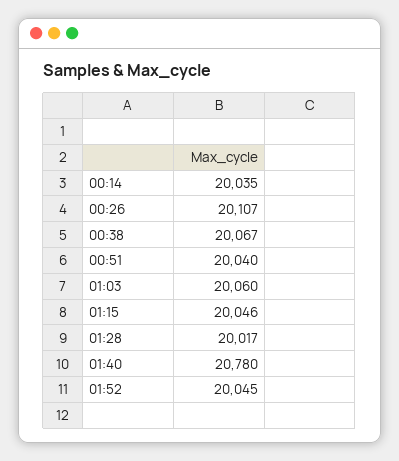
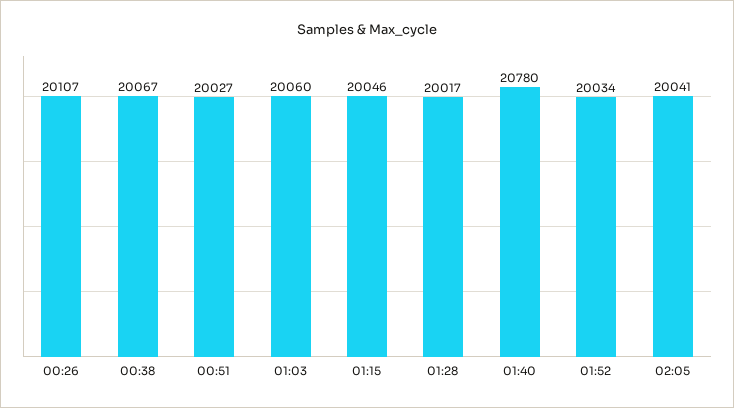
00:14: 20035 -> none
00:51: 20040 -> 20027
01:52: 20045 -> 20034
02:05: none -> 20041

